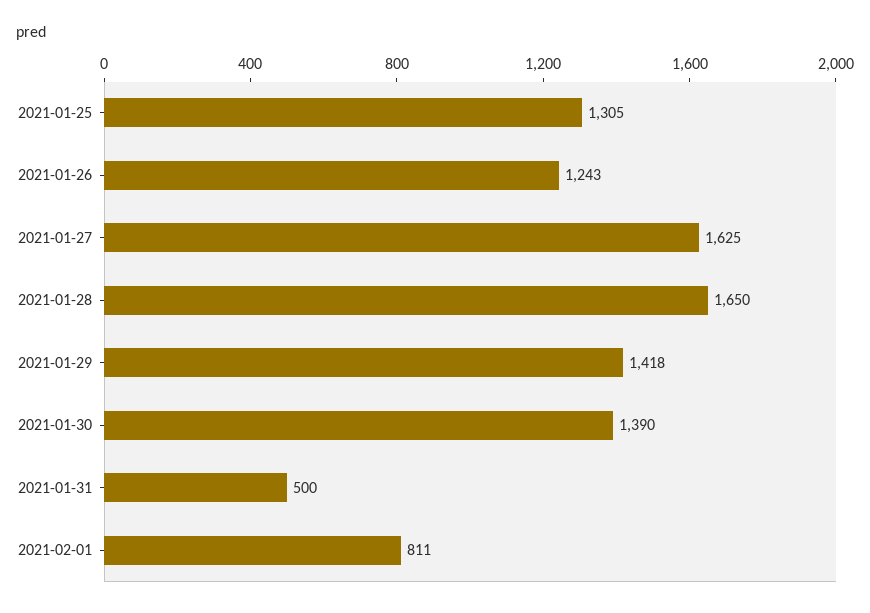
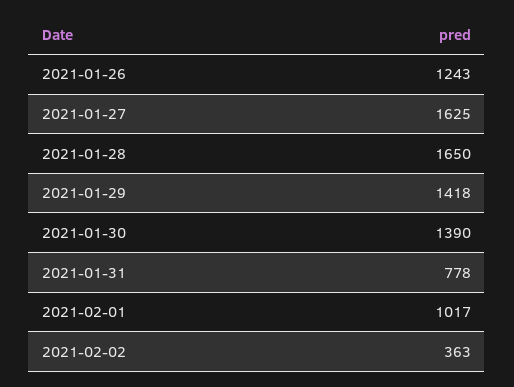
2021-01-25: 1305 -> none
2021-01-31: 500 -> 778
2021-02-01: 811 -> 1017
2021-02-02: none -> 363

